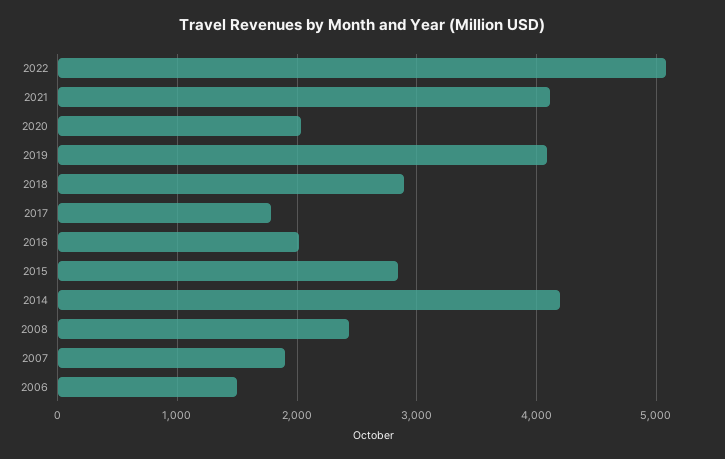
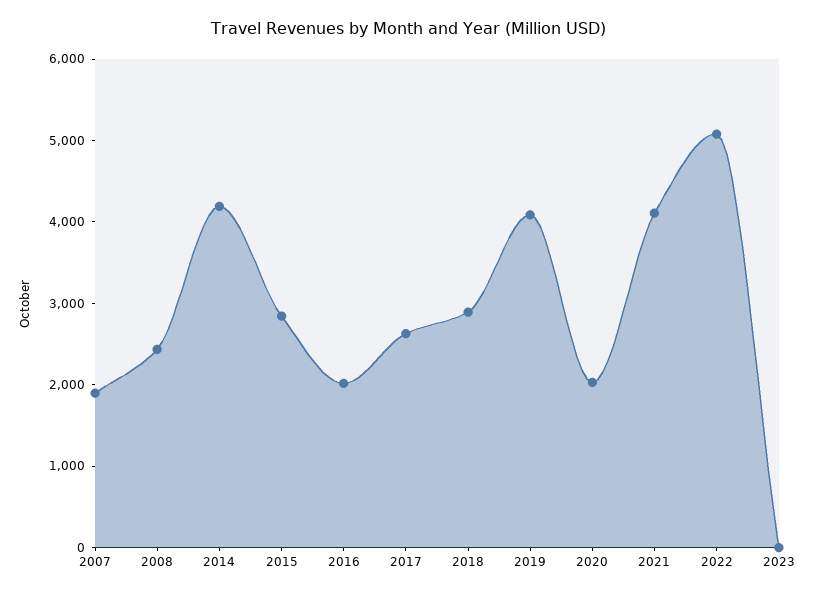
2017: 1800 -> 2600
2006: 1500 -> none
2023: none -> 0

